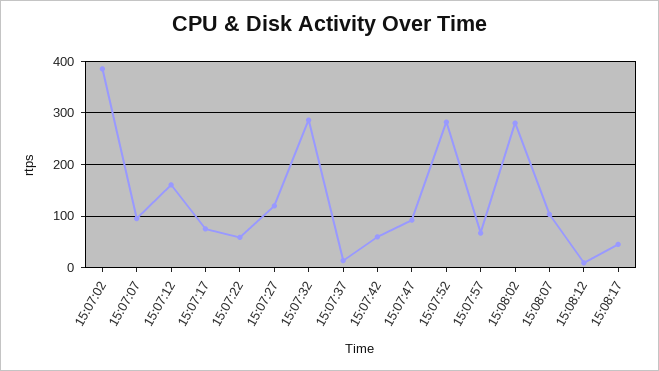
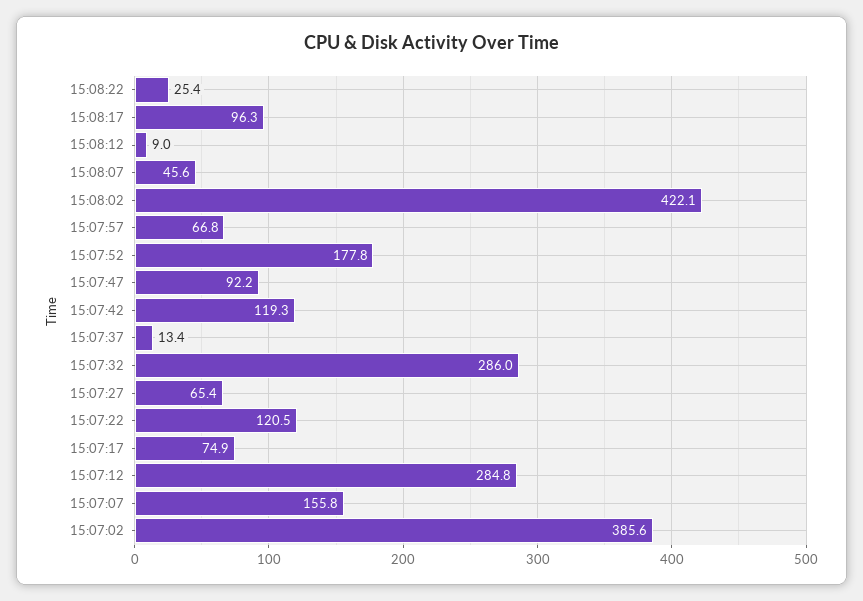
15:07:07: 100 -> 155.8
15:07:12: 160 -> 284.8
15:07:22: 60 -> 120.5
15:07:27: 120 -> 65.4
15:07:42: 60 -> 119.3
15:07:52: 280 -> 177.8
15:08:02: 280 -> 422.1
15:08:07: 100 -> 45.6
15:08:17: 40 -> 96.3
15:08:22: none -> 25.4

